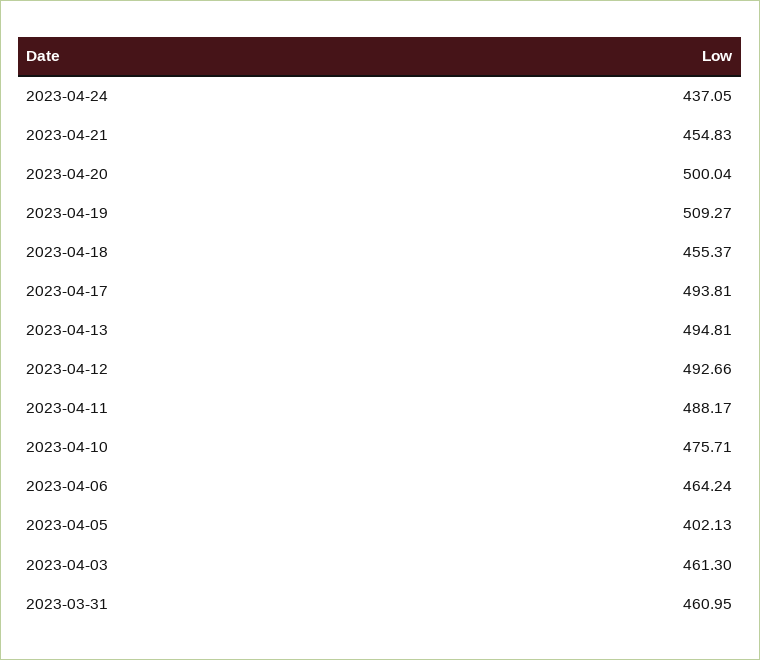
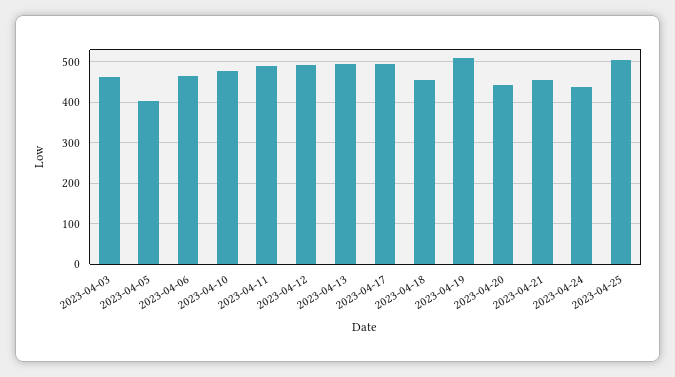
2023-04-20: 500.04 -> 440
2023-03-31: 460.95 -> none
2023-04-25: none -> 500

